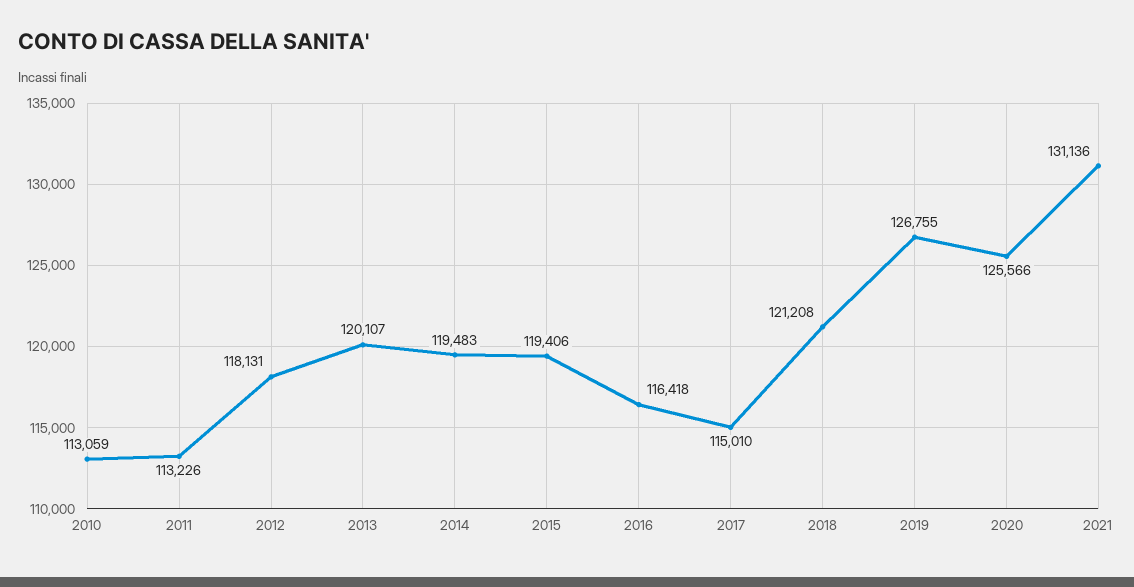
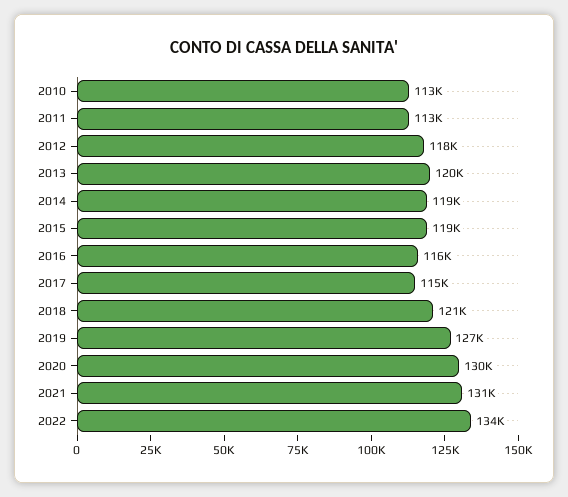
2020: 125566 -> 130000
2022: none -> 134000

